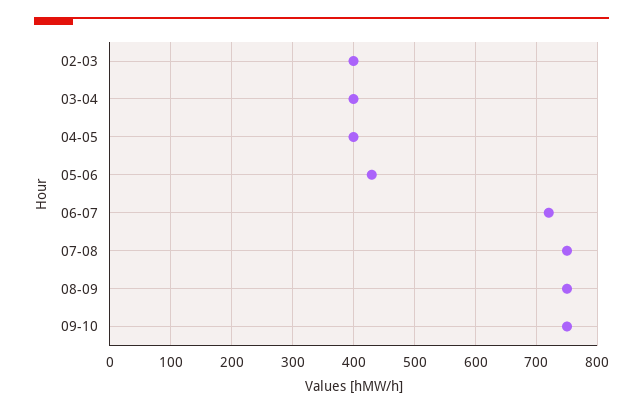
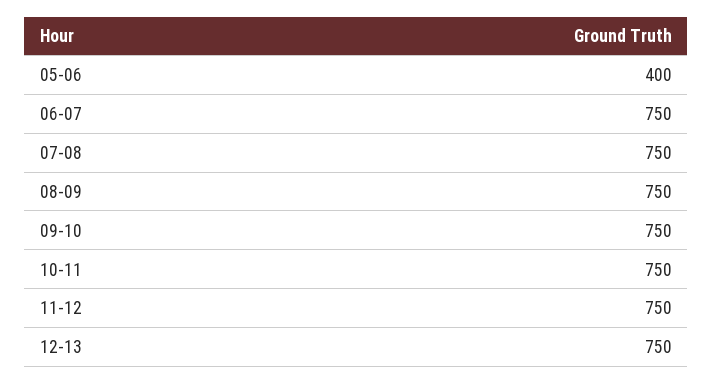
02-03: 400 -> none
03-04: 400 -> none
04-05: 400 -> none
05-06: 430 -> 400
06-07: 720 -> 750
10-11: none -> 750
11-12: none -> 750
12-13: none -> 750

